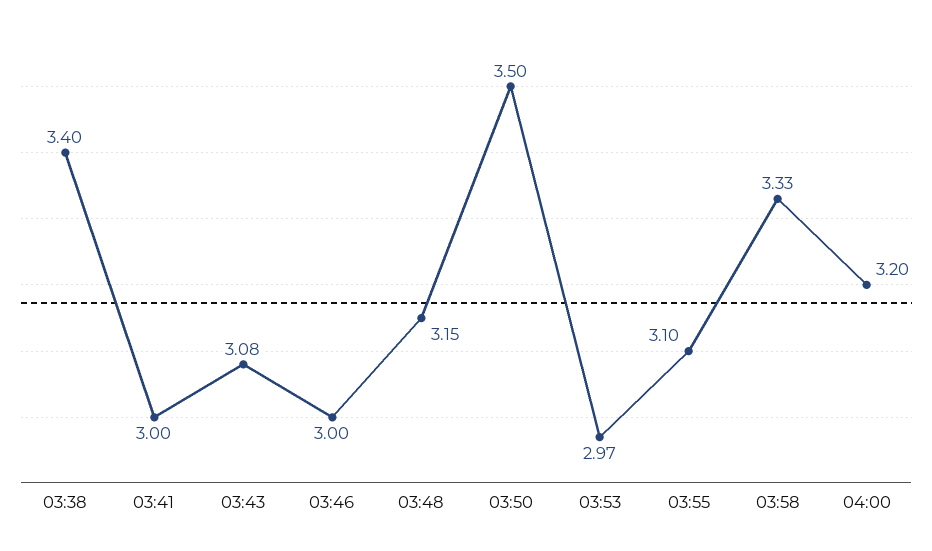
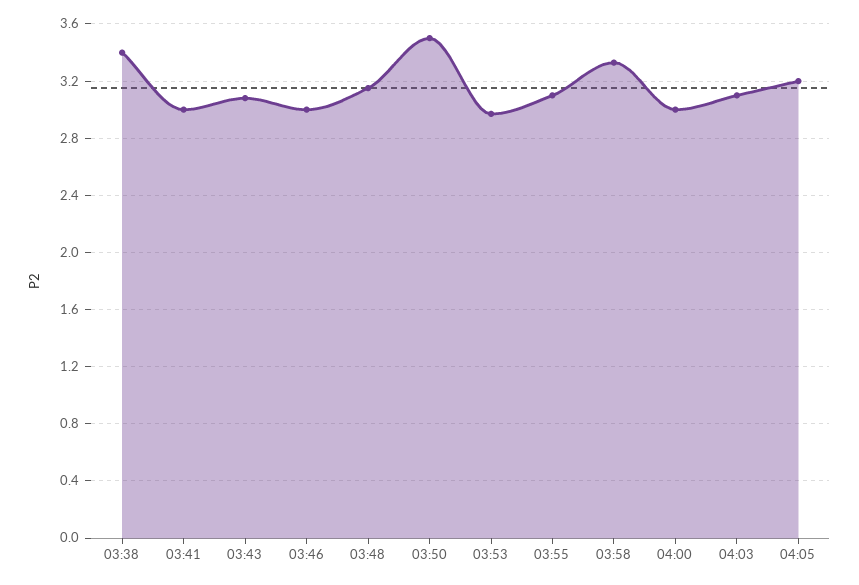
04:00: 3.2 -> 3
04:03: none -> 3.1
04:05: none -> 3.2

